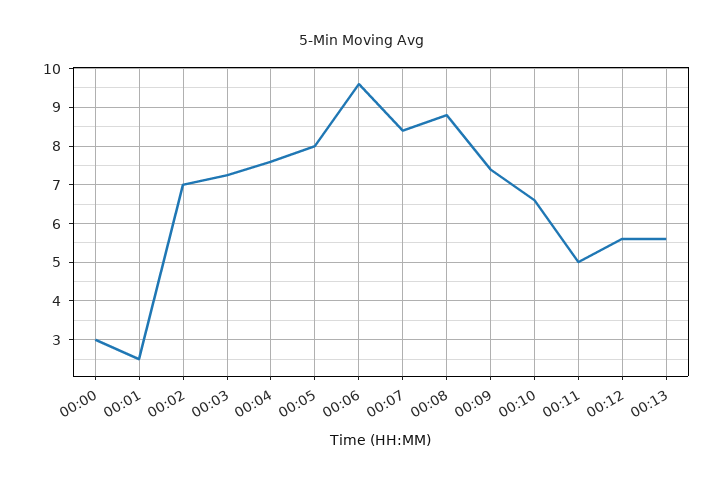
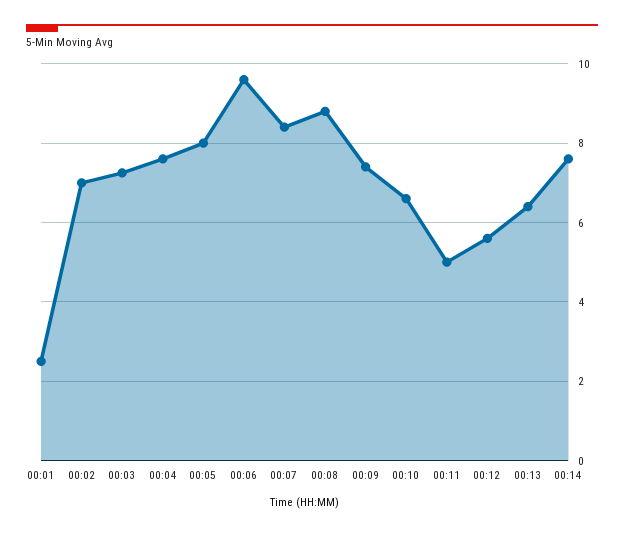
00:00: 3 -> none
00:13: 5.6 -> 6.4
00:14: none -> 7.6

